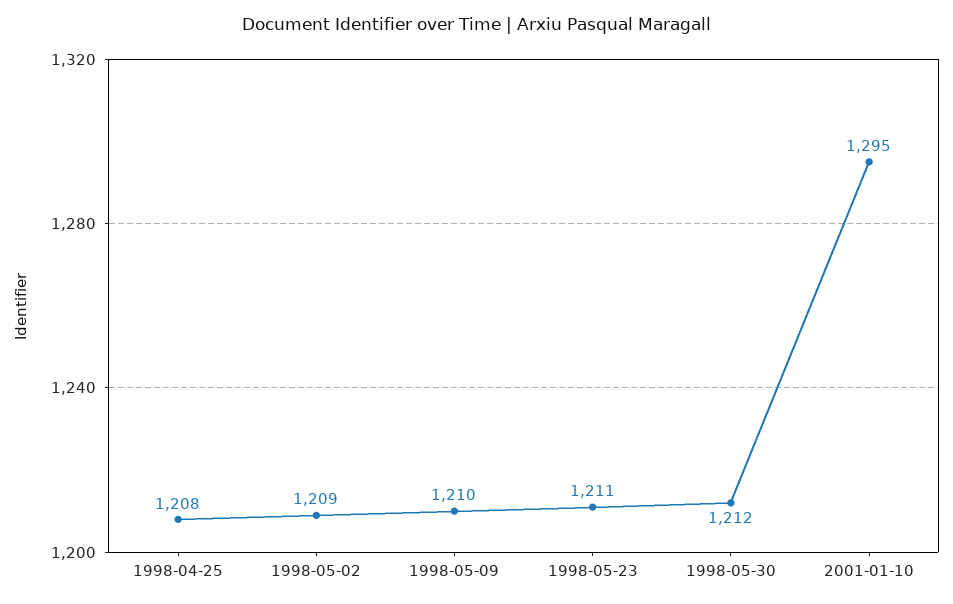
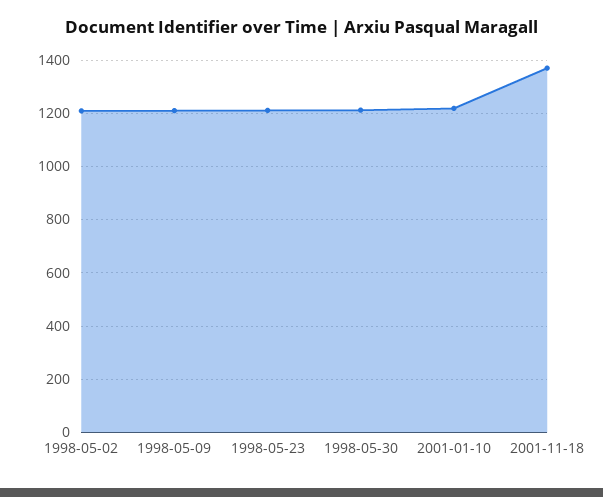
1998-04-25: 1208 -> none
2001-01-10: 1295 -> 1225
2001-11-18: none -> 1375

